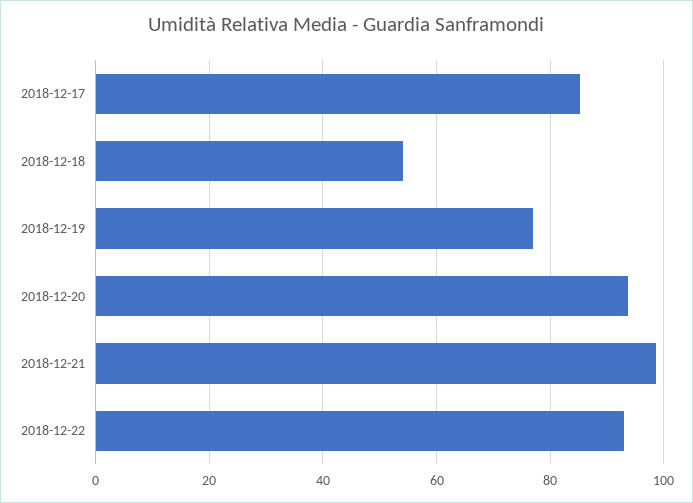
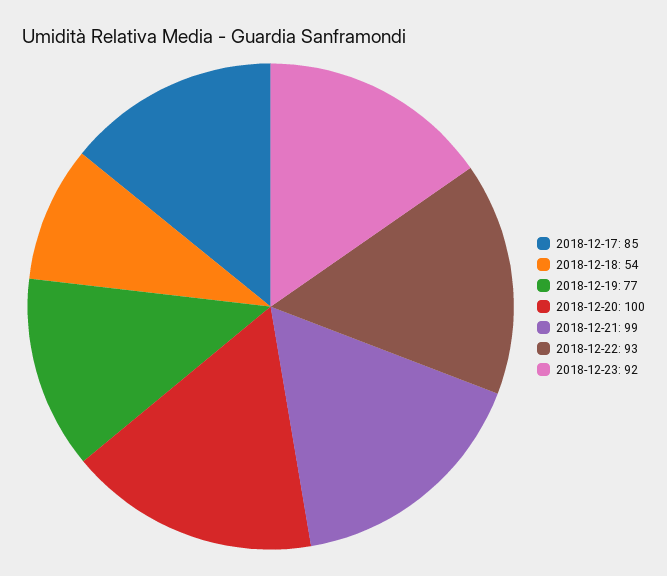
2018-12-20: 94 -> 100
2018-12-23: none -> 92

